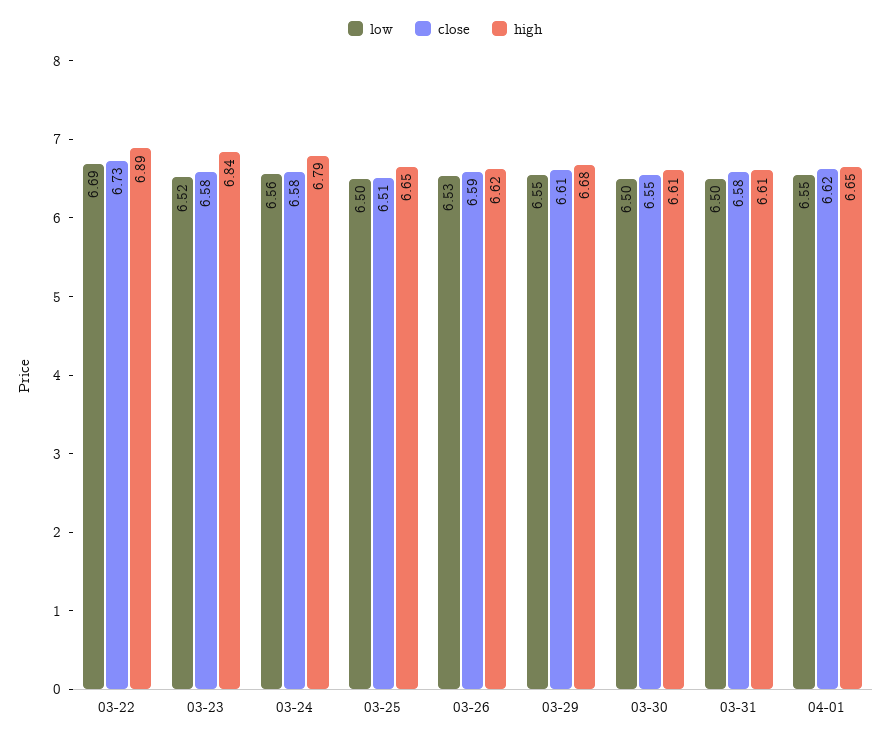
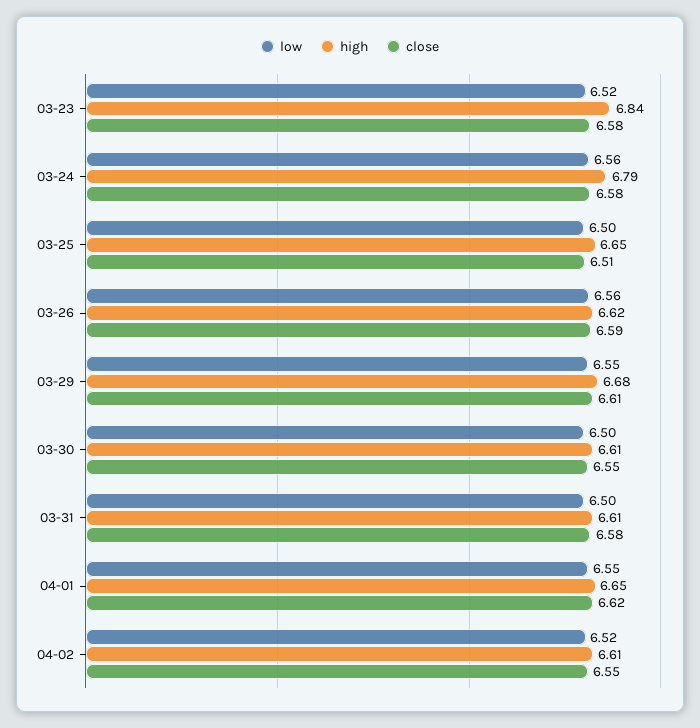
low, 03-22: 6.69 -> none
close, 03-22: 6.73 -> none
high, 03-22: 6.89 -> none
low, 03-26: 6.53 -> 6.56
low, 04-02: none -> 6.52
high, 04-02: none -> 6.61
close, 04-02: none -> 6.55

